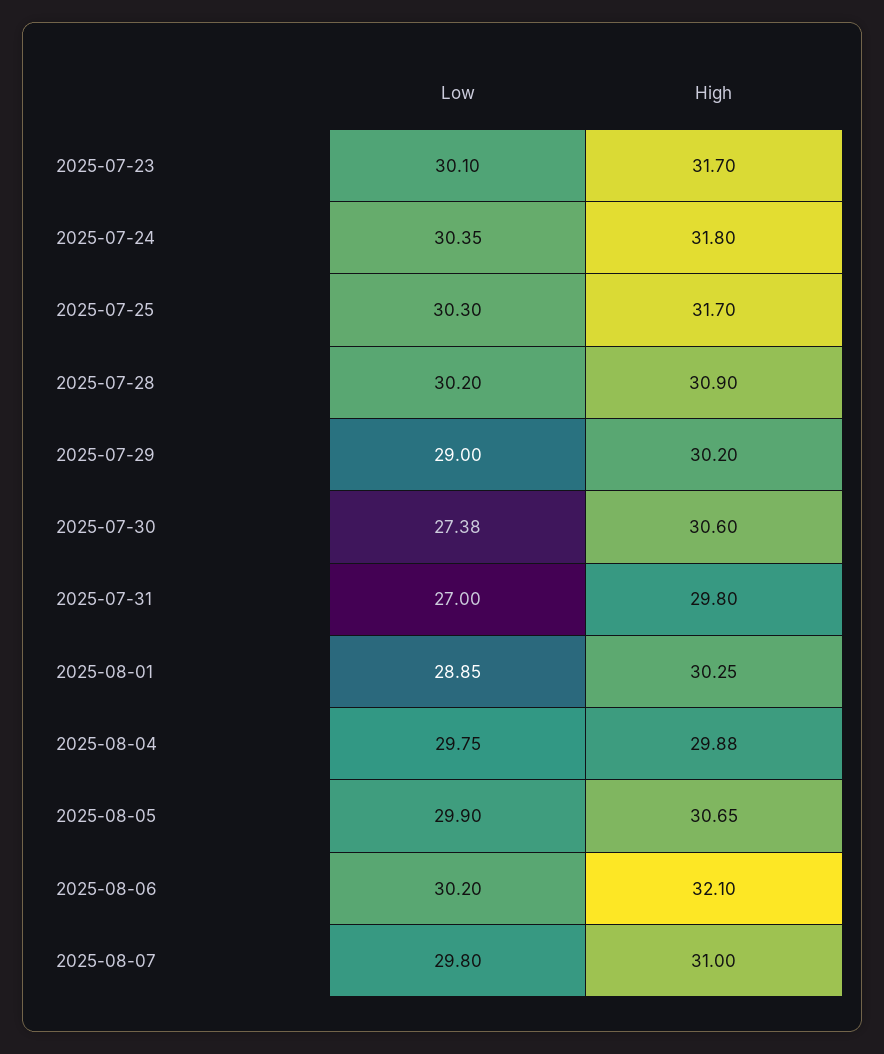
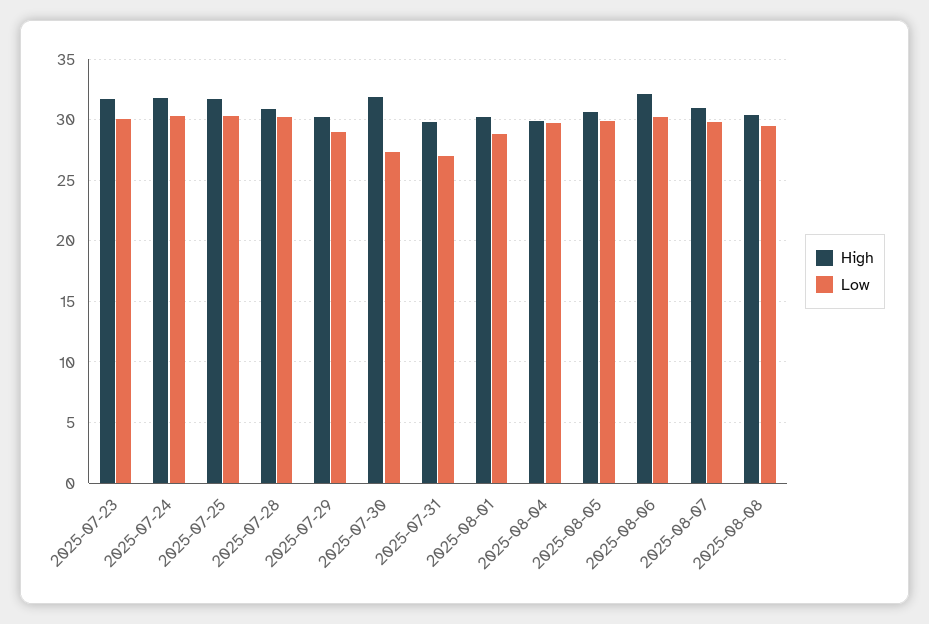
High, 2025-07-30: 30.6 -> 32
High, 2025-08-08: none -> 30.5
Low, 2025-08-08: none -> 29.5

